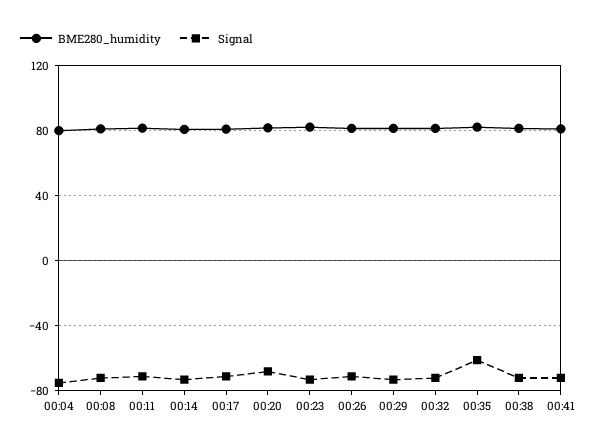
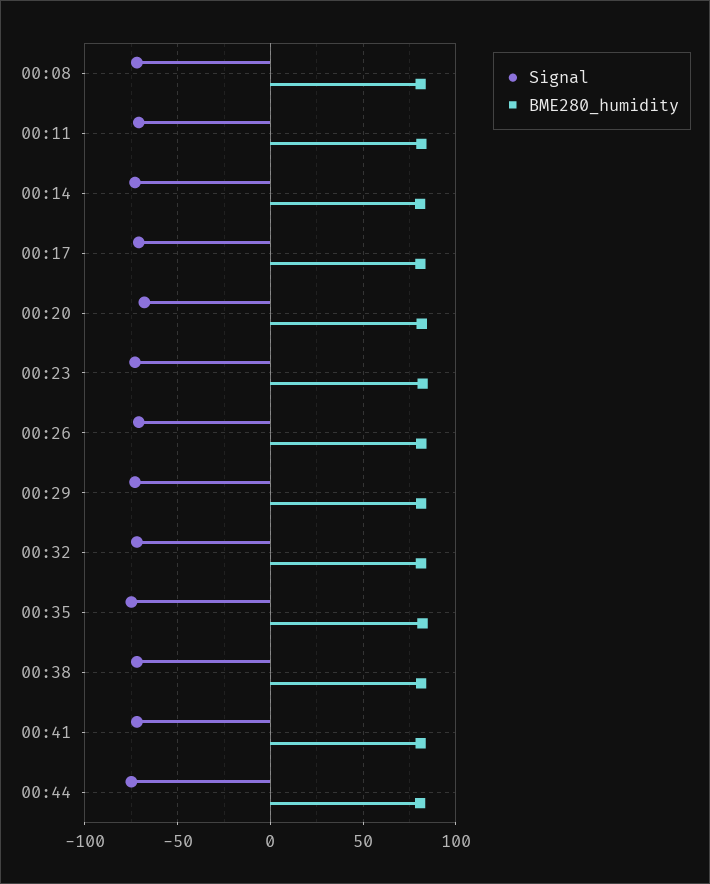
BME280_humidity, 00:04: 80 -> none
Signal, 00:04: -75 -> none
Signal, 00:35: -60 -> -75
Signal, 00:44: none -> -75
BME280_humidity, 00:44: none -> 80

